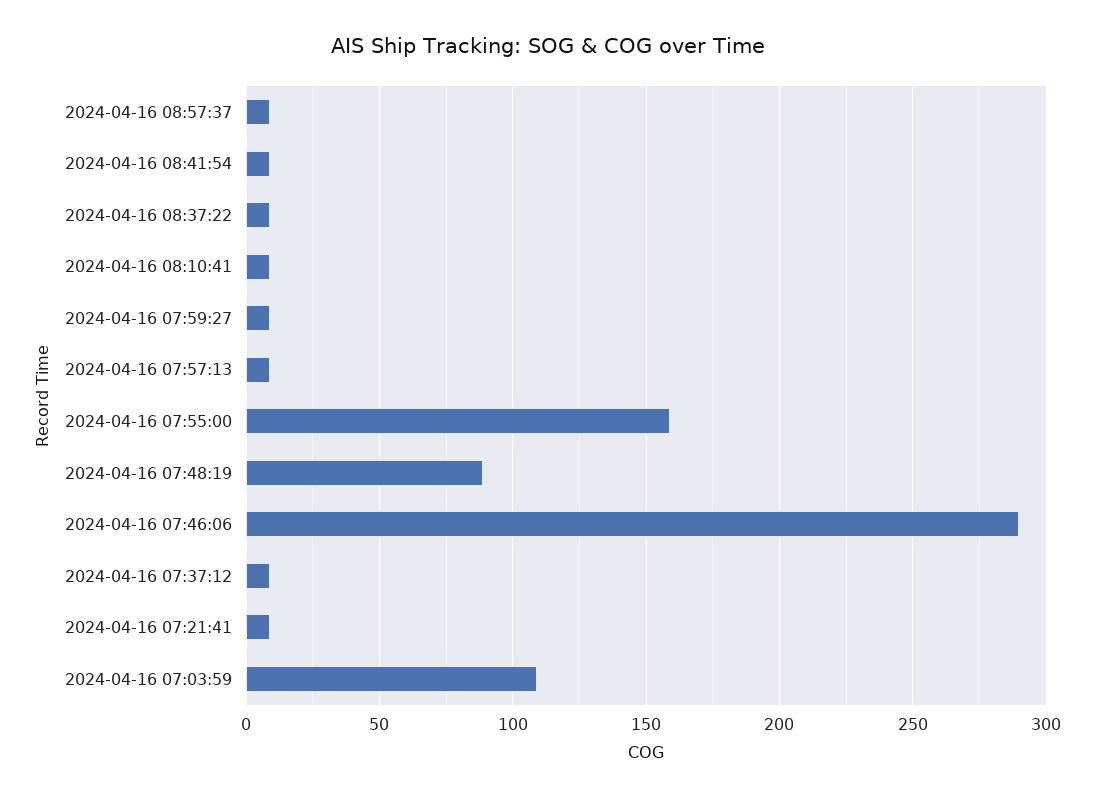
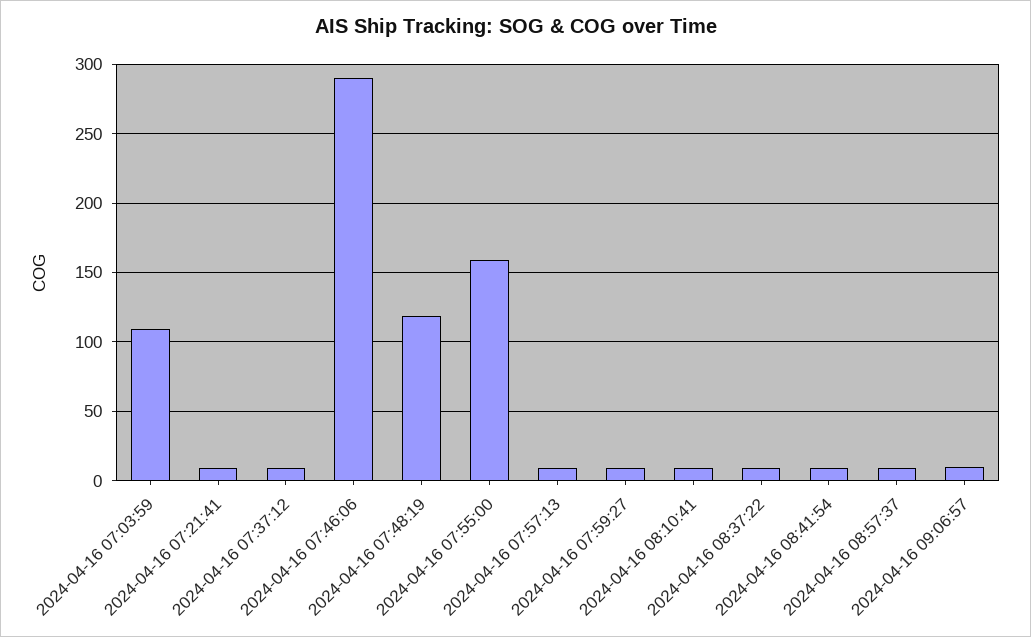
2024-04-16 07:48:19: 90 -> 120
2024-04-16 09:06:57: none -> 10

